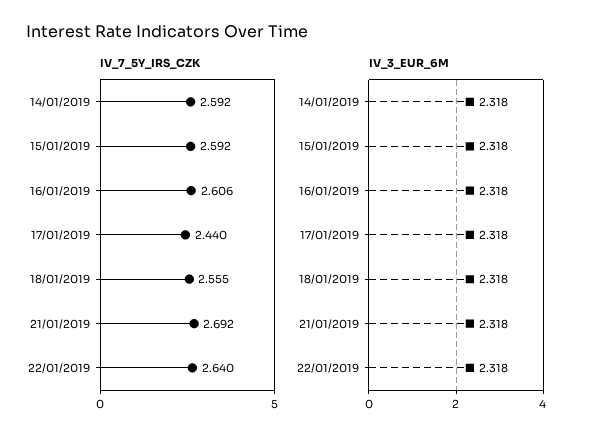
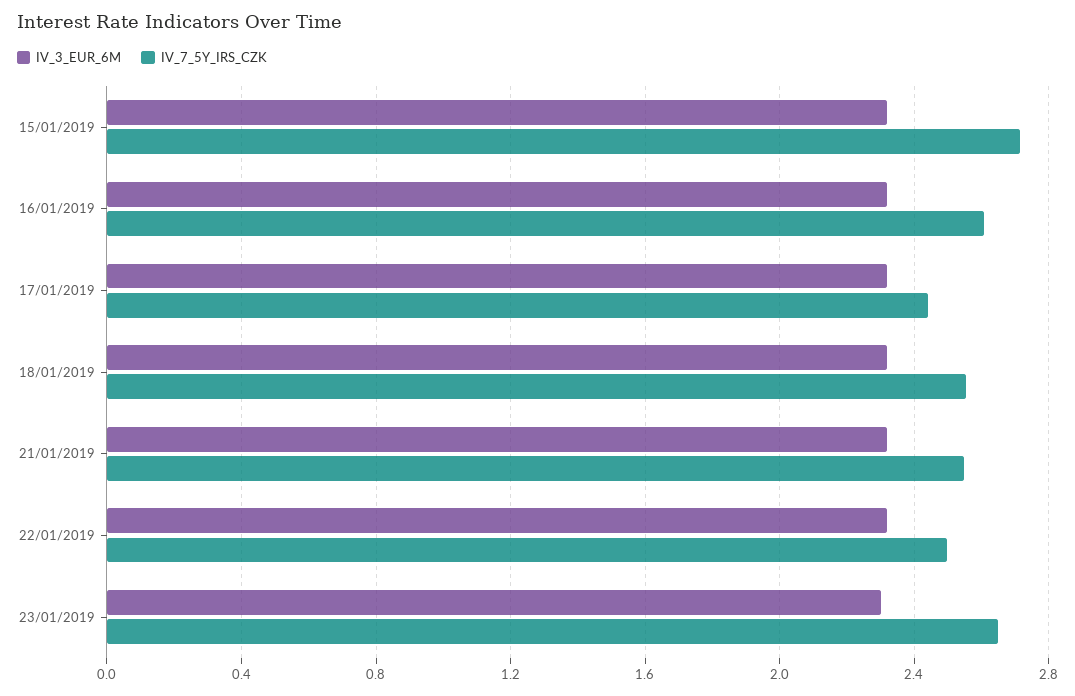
IV_7_5Y_IRS_CZK, 14/01/2019: 2.592 -> none
IV_7_5Y_IRS_CZK, 15/01/2019: 2.592 -> 2.7
IV_7_5Y_IRS_CZK, 21/01/2019: 2.692 -> 2.55
IV_7_5Y_IRS_CZK, 22/01/2019: 2.64 -> 2.5
IV_3_EUR_6M, 14/01/2019: 2.318 -> none
IV_3_EUR_6M, 23/01/2019: none -> 2.3
IV_7_5Y_IRS_CZK, 23/01/2019: none -> 2.65

